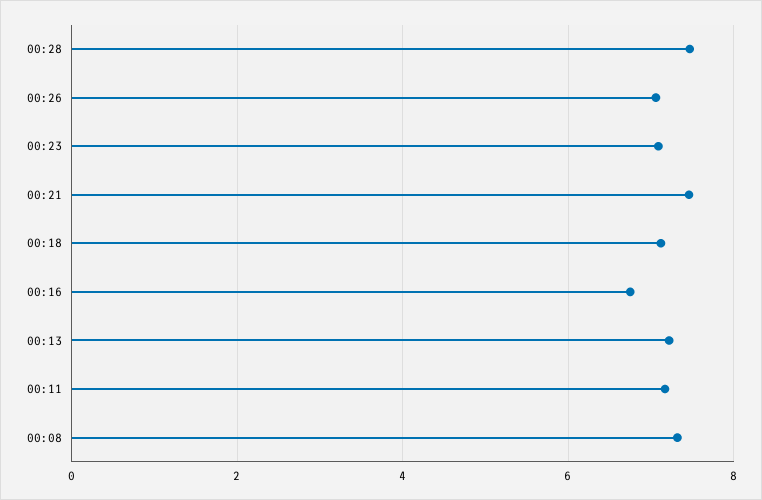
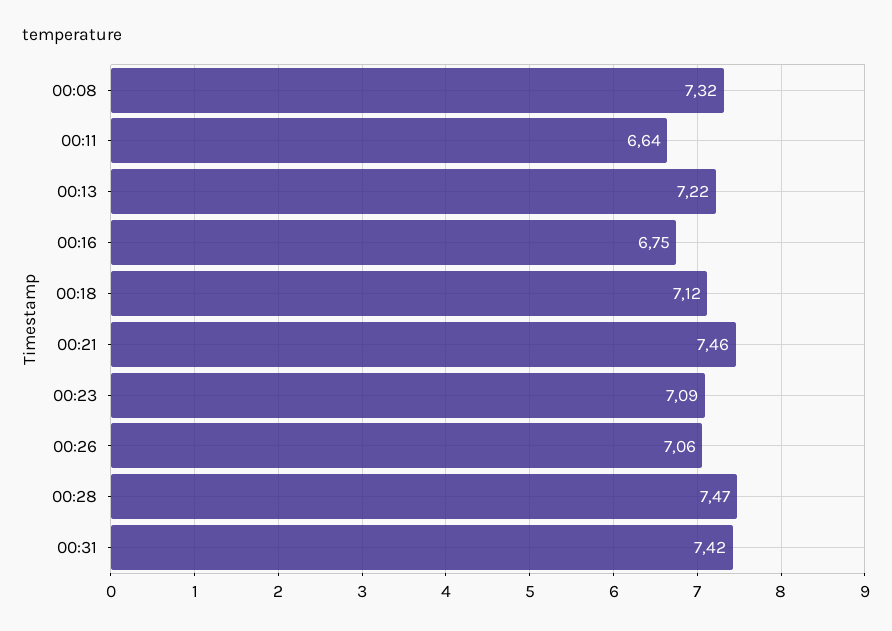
00:11: 7.2 -> 6.64
00:31: none -> 7.42

